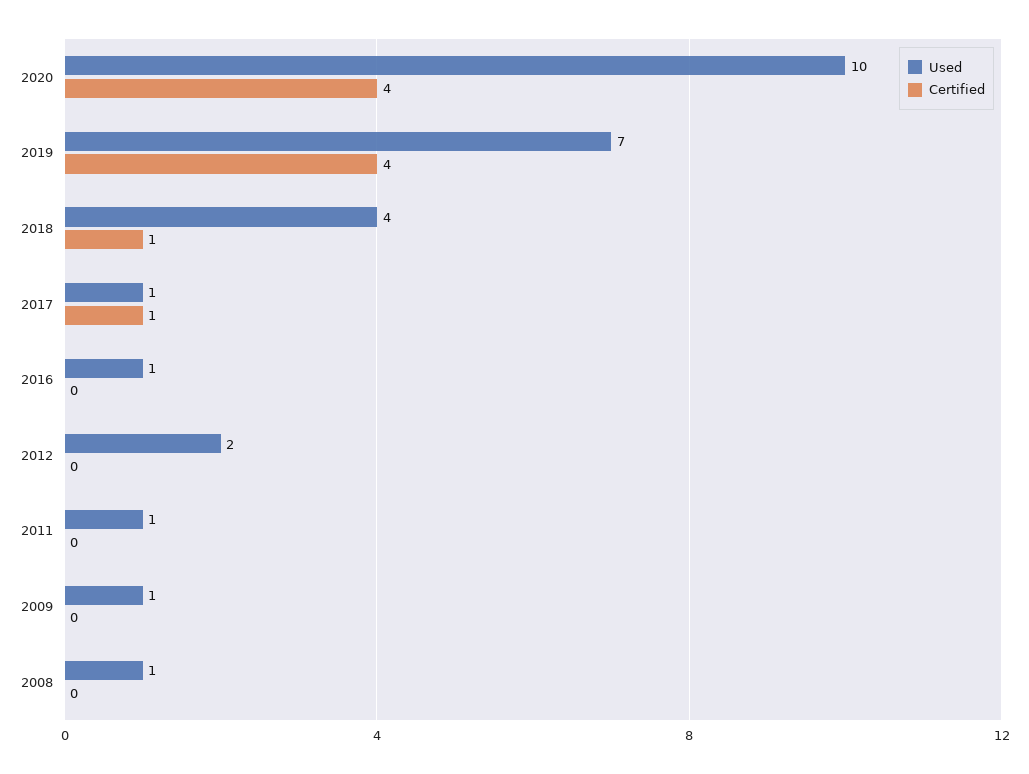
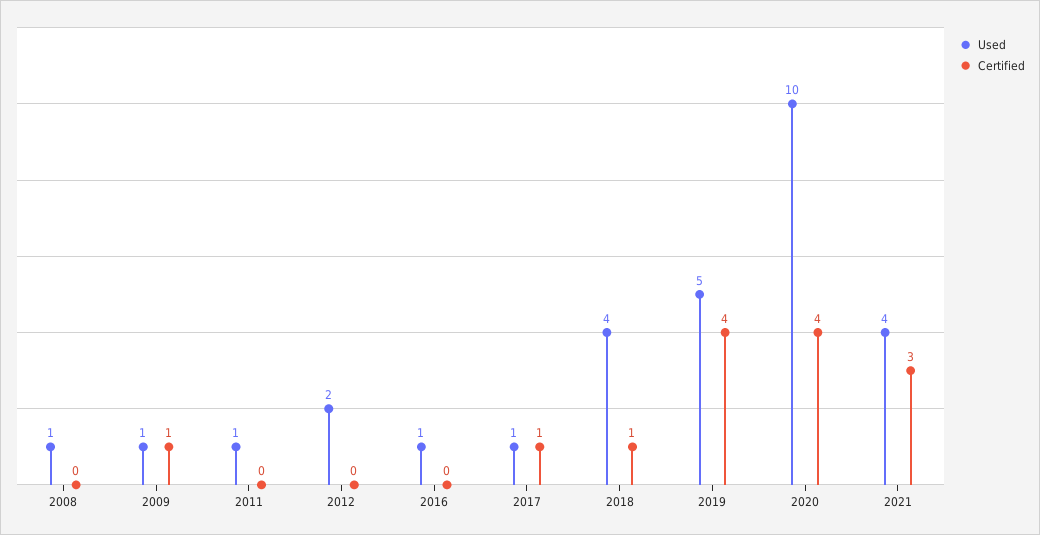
Used, 2019: 7 -> 5
Certified, 2009: 0 -> 1
Used, 2021: none -> 4
Certified, 2021: none -> 3

